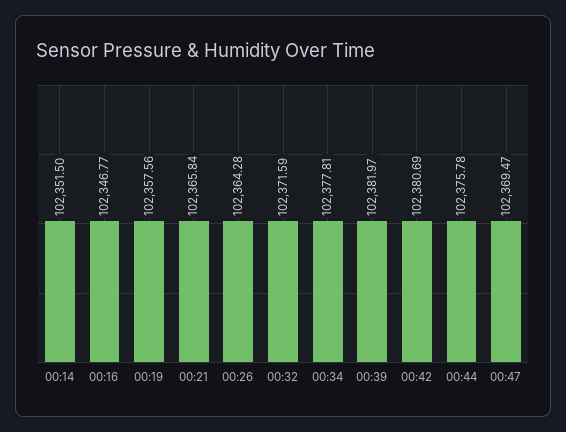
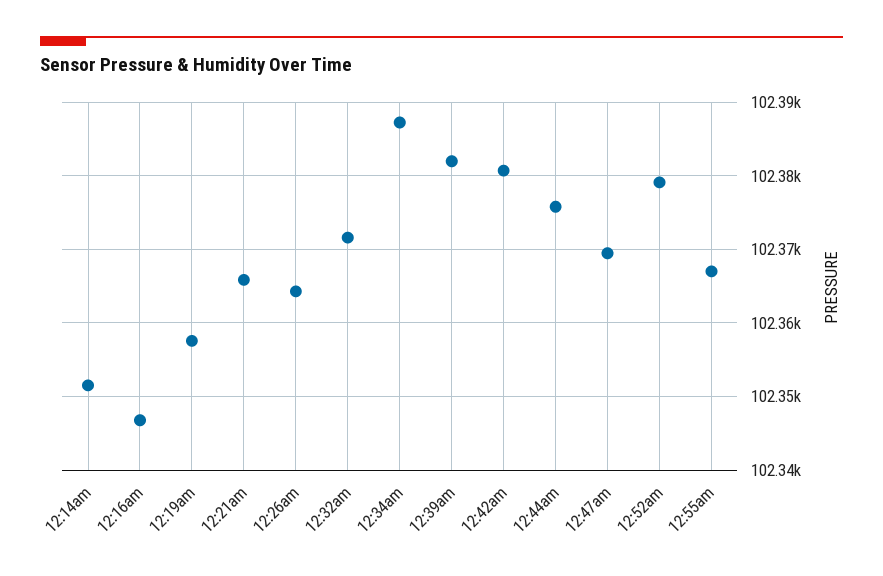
00:34: 102377.81 -> 102387
12:52am: none -> 102379
12:55am: none -> 102367

